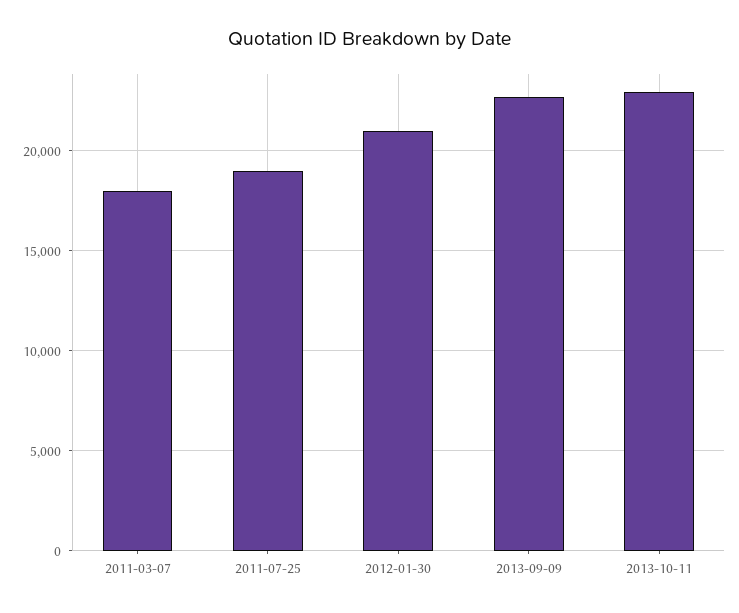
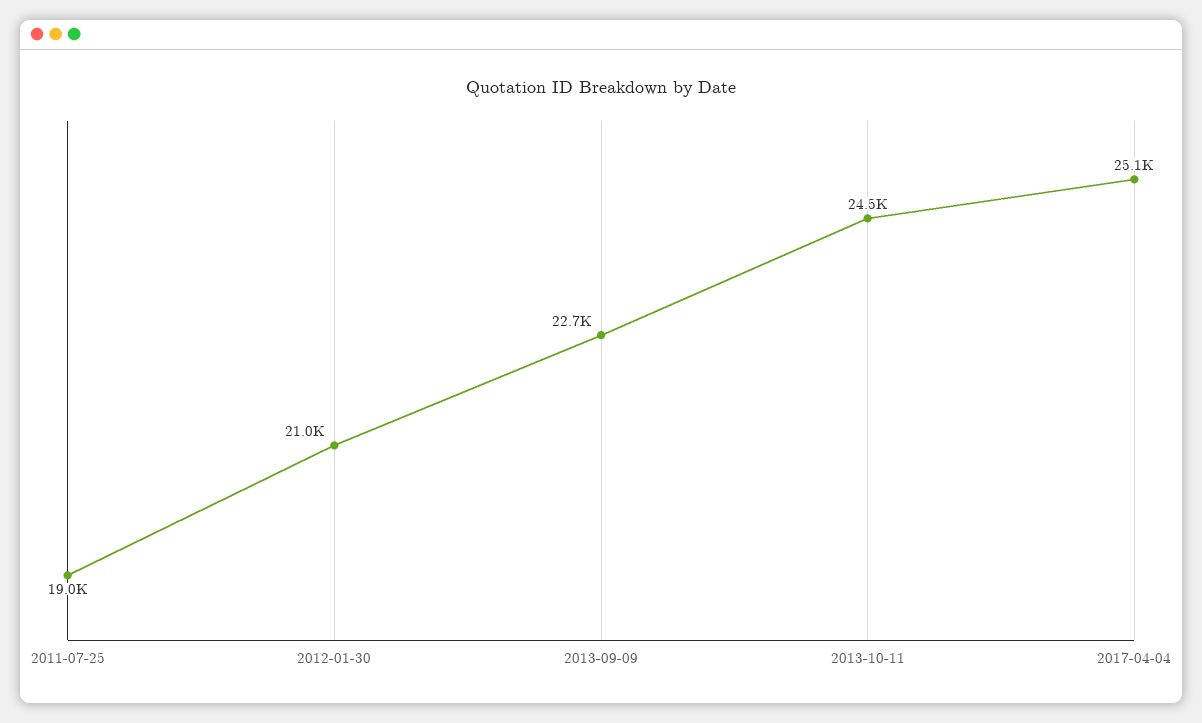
2011-03-07: 18000 -> none
2013-10-11: 23000 -> 24500
2017-04-04: none -> 25100

